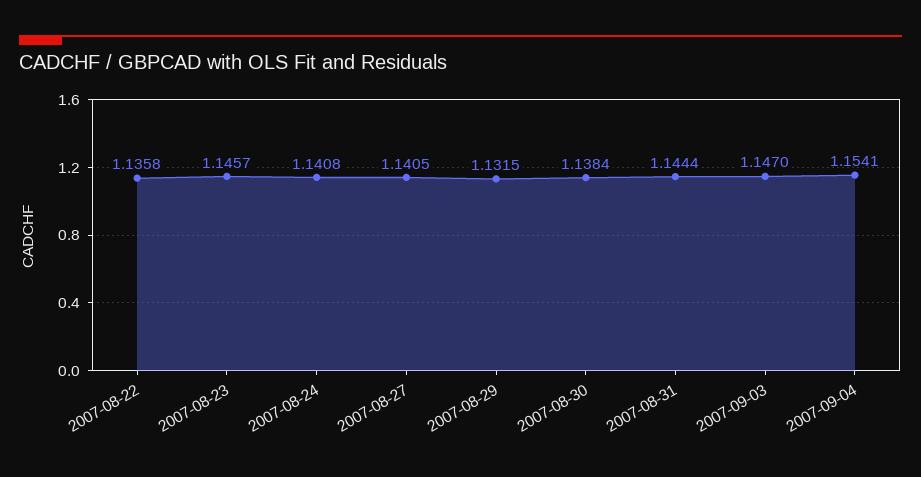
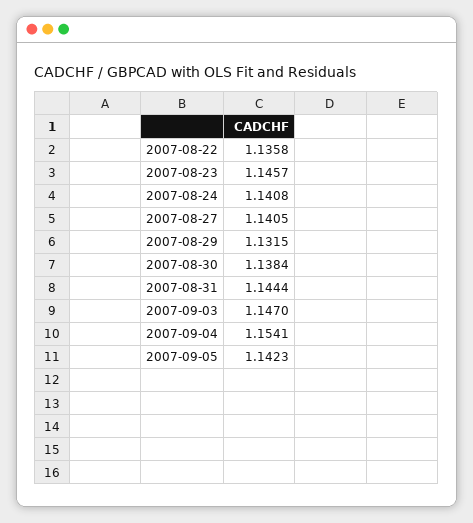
2007-09-05: none -> 1.1423

